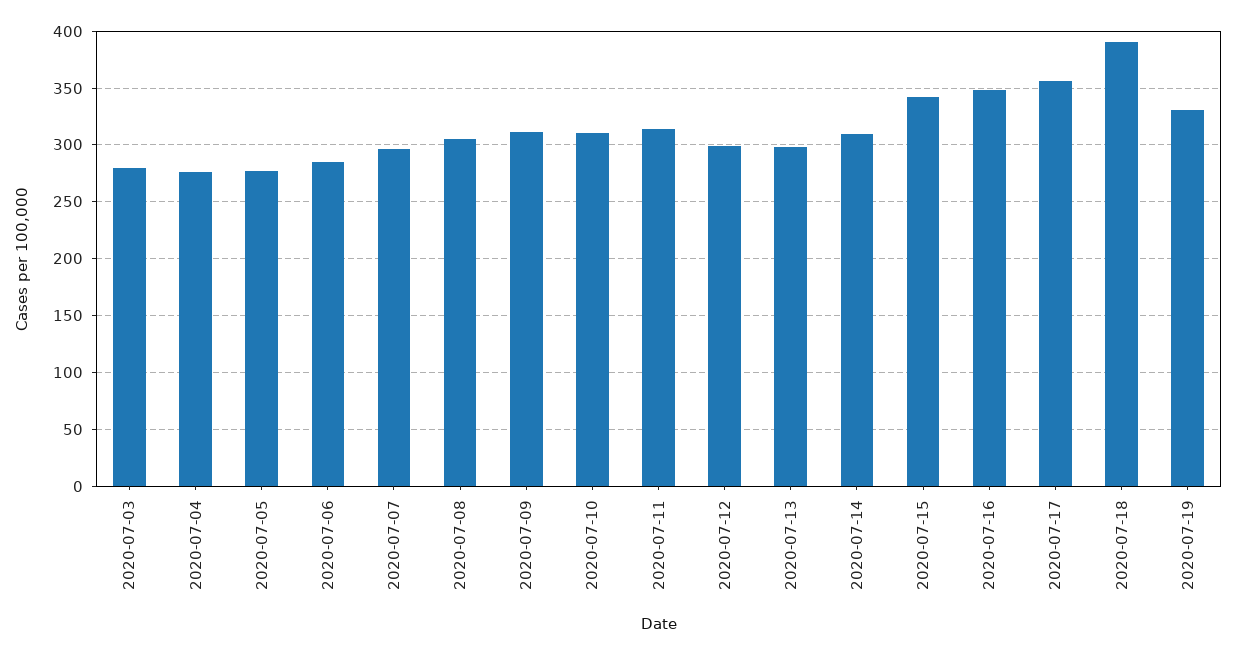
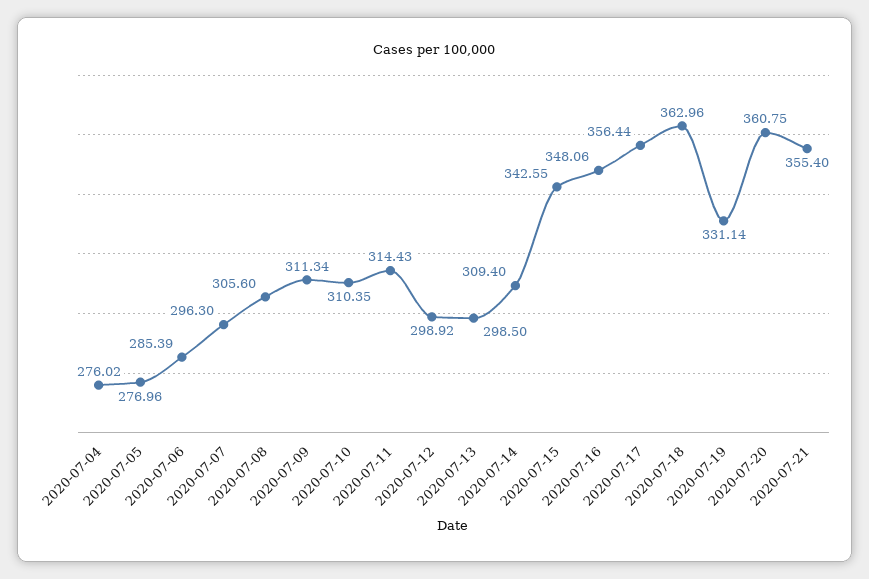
2020-07-03: 280 -> none
2020-07-18: 390 -> 362.96
2020-07-20: none -> 360.75
2020-07-21: none -> 355.4

